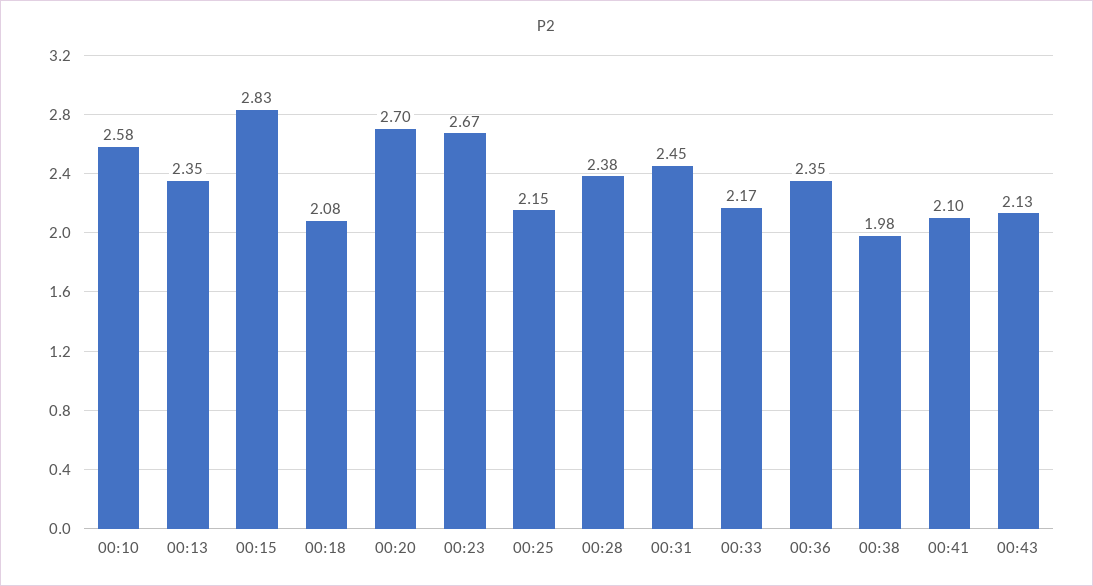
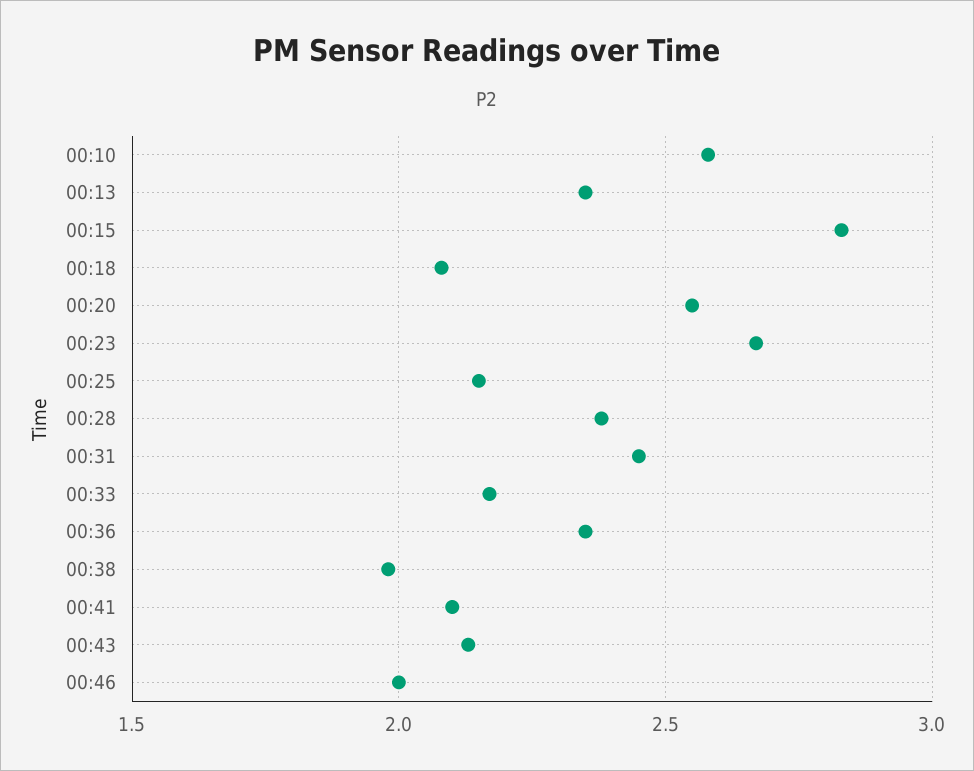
00:20: 2.7 -> 2.55
00:46: none -> 2

